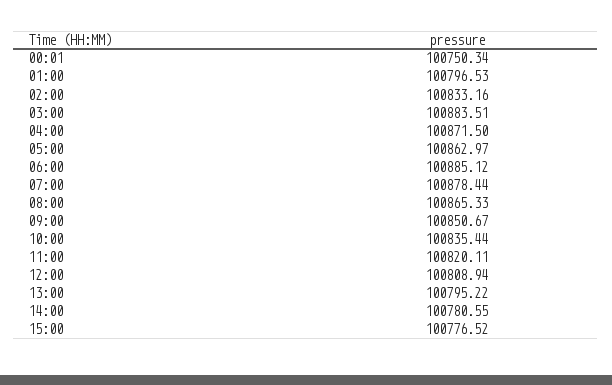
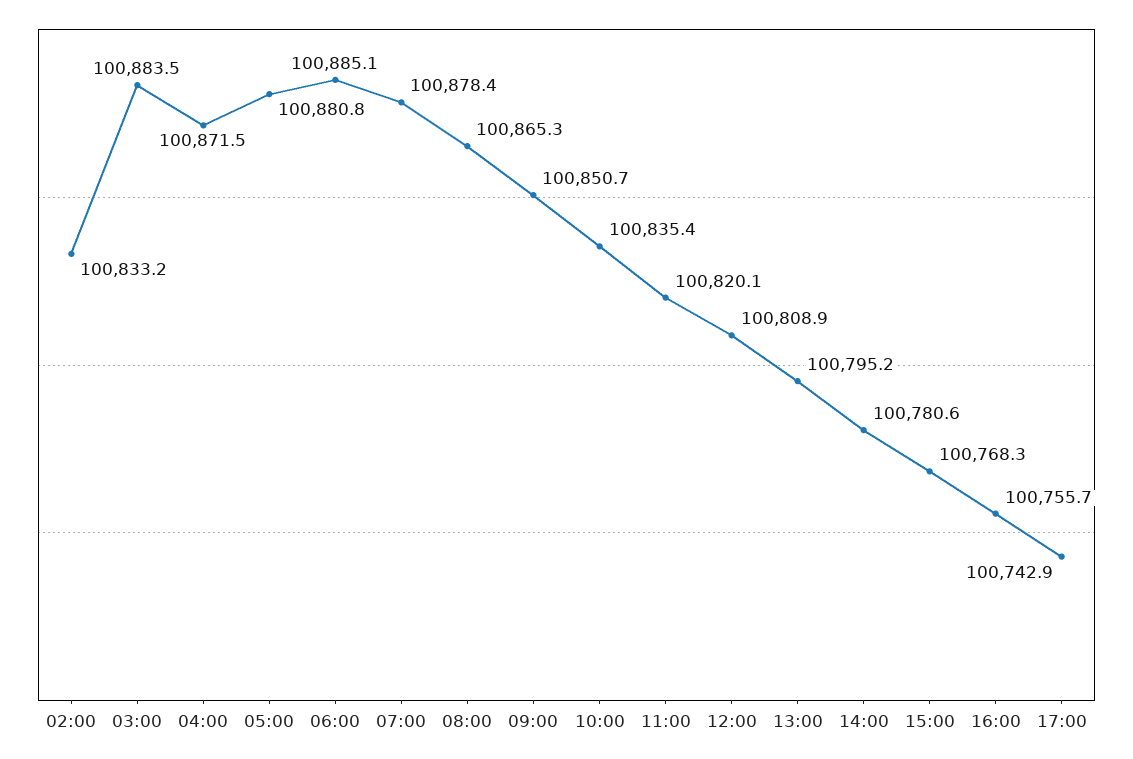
00:01: 100750.34 -> none
01:00: 100796.53 -> none
05:00: 100862.97 -> 100880.8
15:00: 100776.52 -> 100768.3
16:00: none -> 100755.7
17:00: none -> 100742.9

